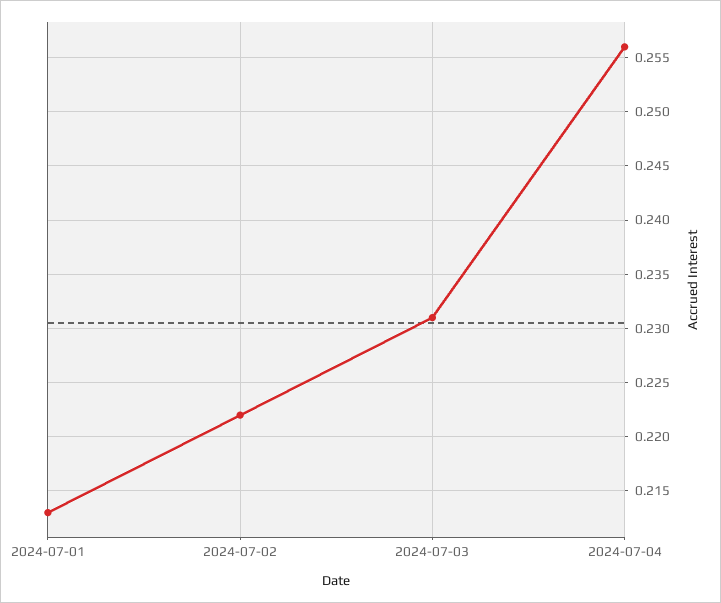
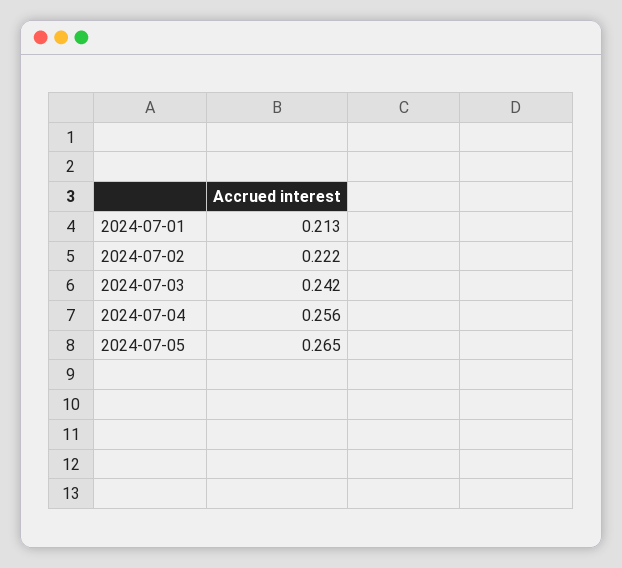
2024-07-03: 0.231 -> 0.242
2024-07-05: none -> 0.265

